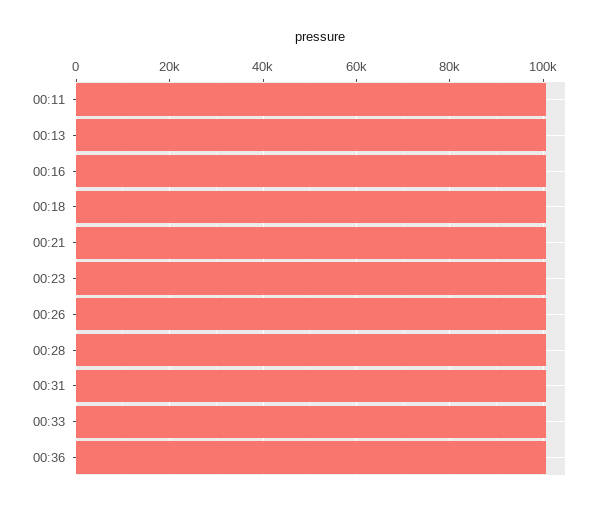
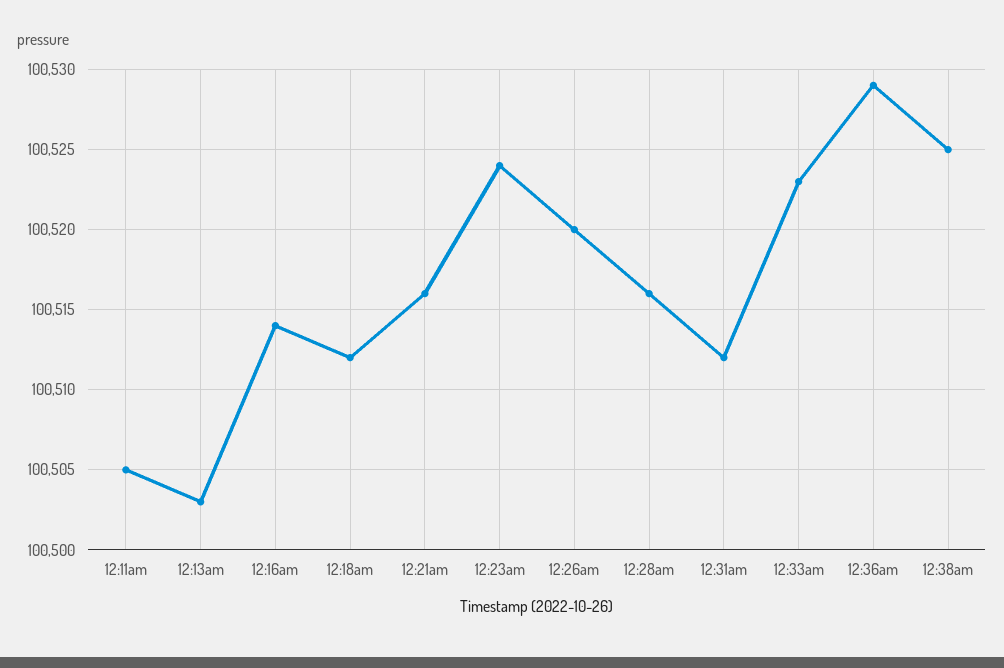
12:38am: none -> 100525

